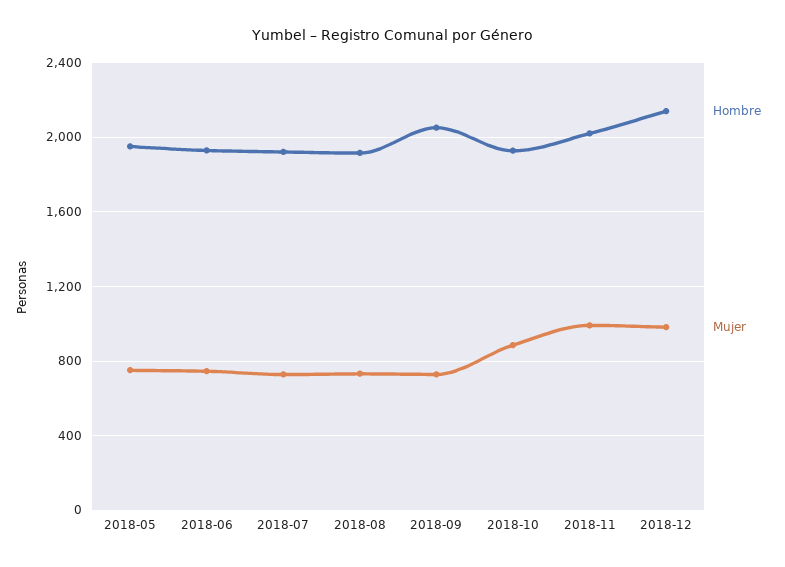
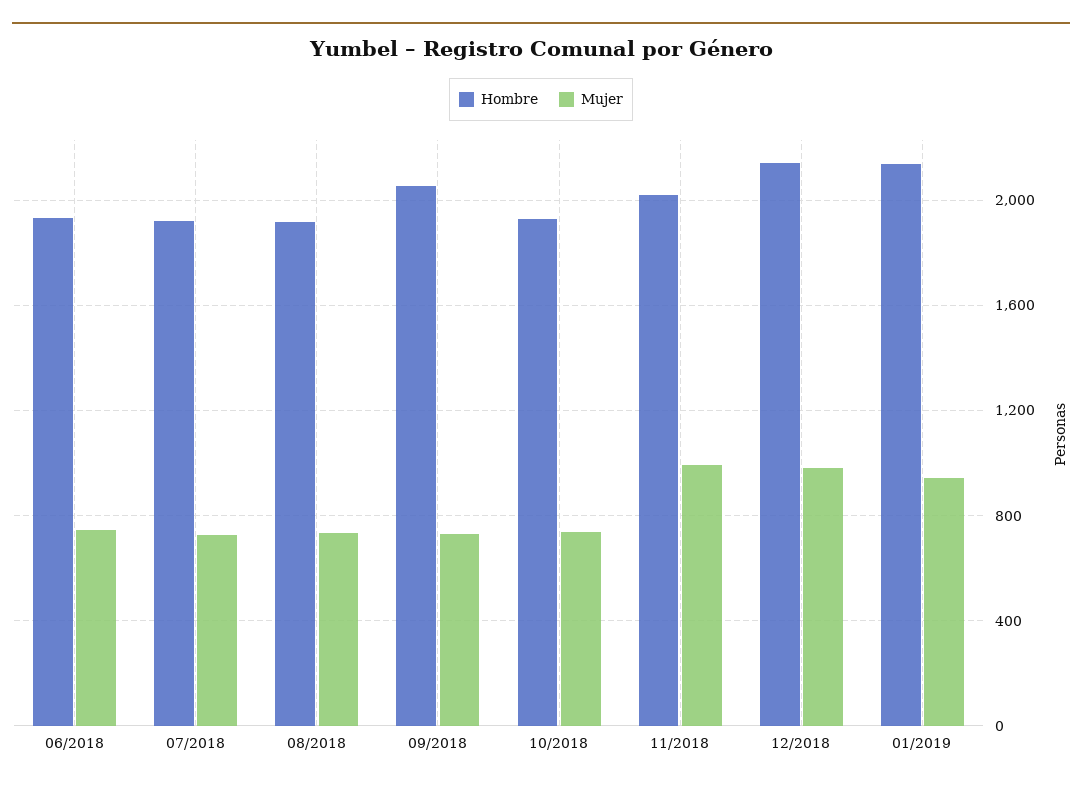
Hombre, 2018-05: 1950 -> none
Mujer, 2018-05: 750 -> none
Mujer, 2018-10: 900 -> 750
Hombre, 01/2019: none -> 2150
Mujer, 01/2019: none -> 950

